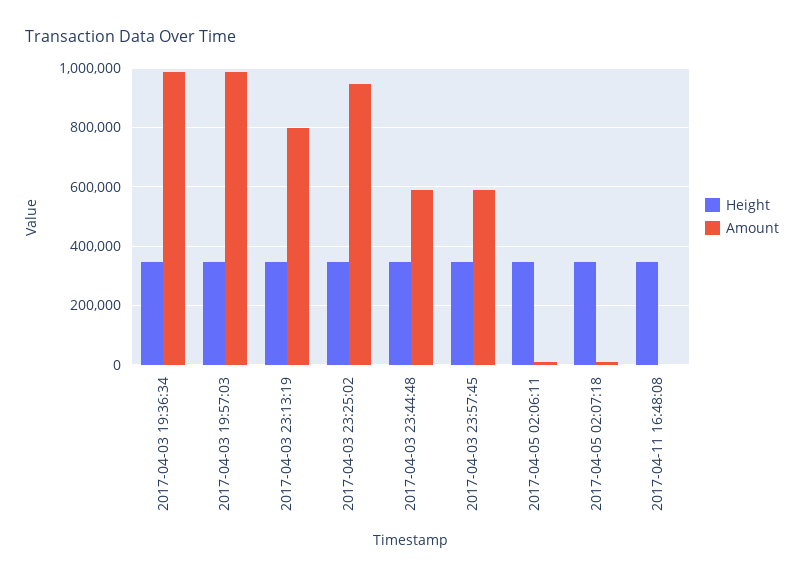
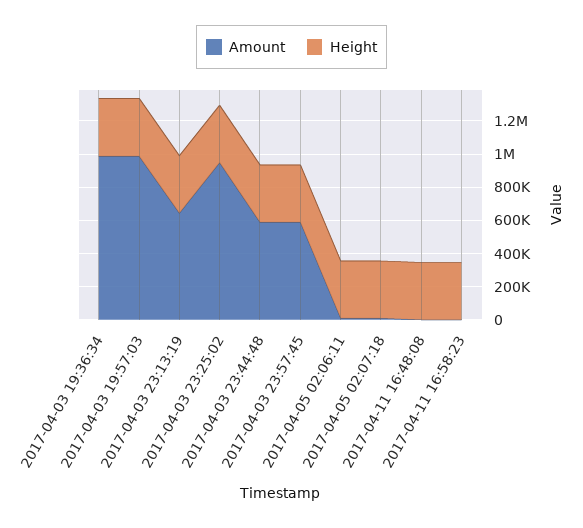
Amount, 2017-04-03 23:13:19: 800000 -> 650000
Amount, 2017-04-11 16:58:23: none -> 0
Height, 2017-04-11 16:58:23: none -> 350000

